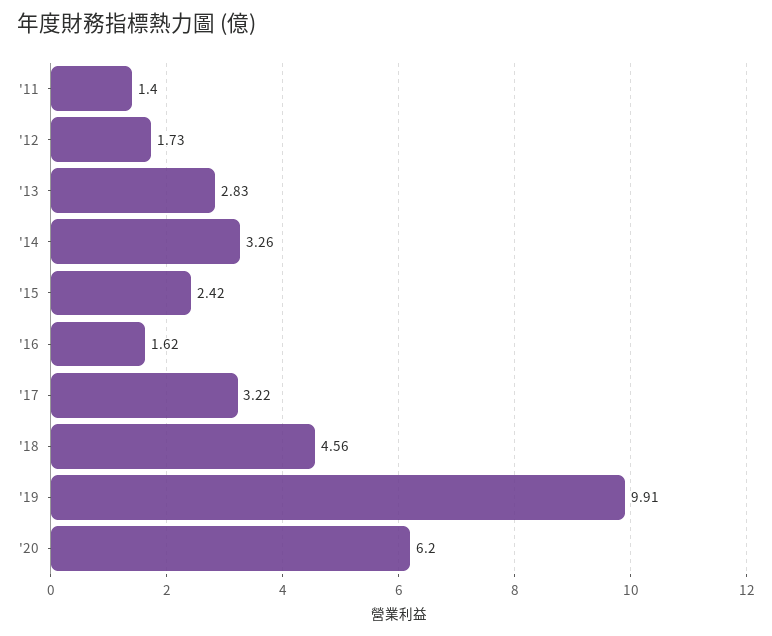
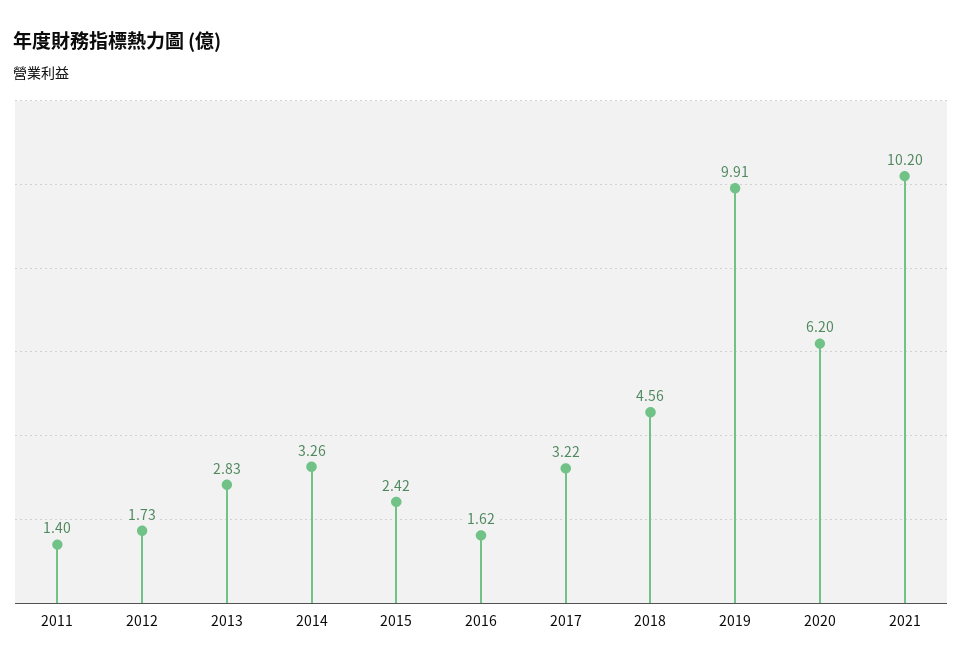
2021: none -> 10.2

